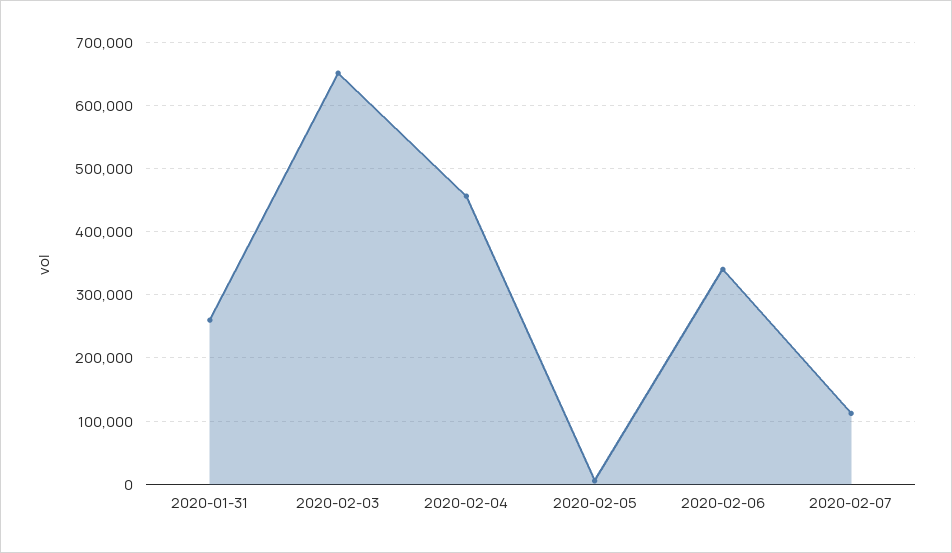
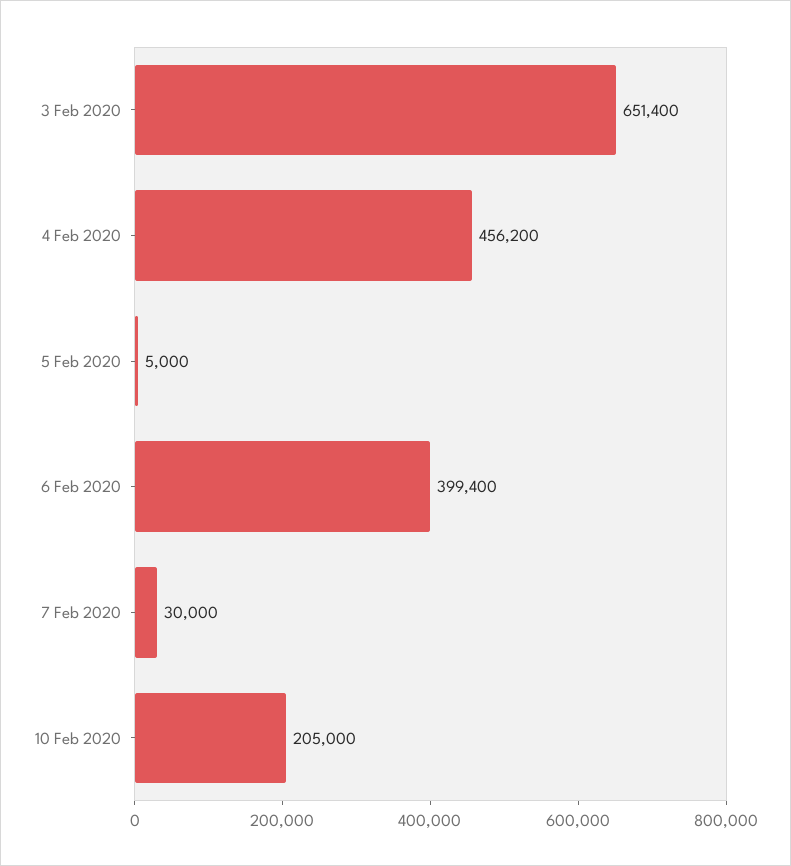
2020-01-31: 260000 -> none
2020-02-06: 340000 -> 399400
2020-02-07: 110000 -> 30000
10 Feb 2020: none -> 205000

